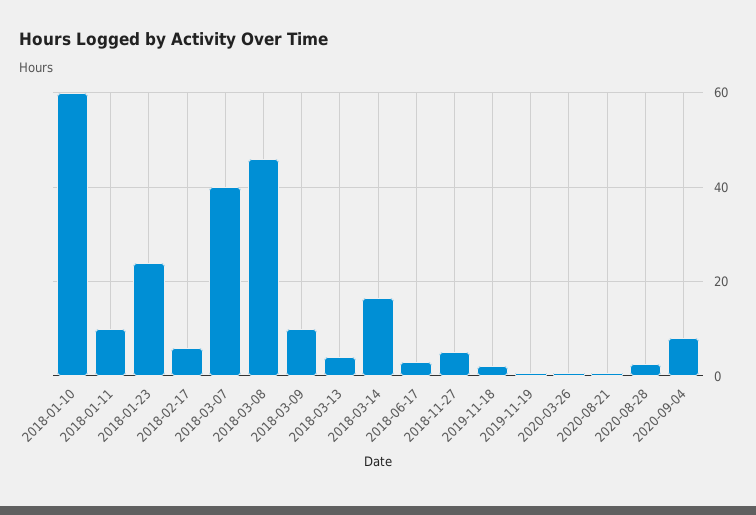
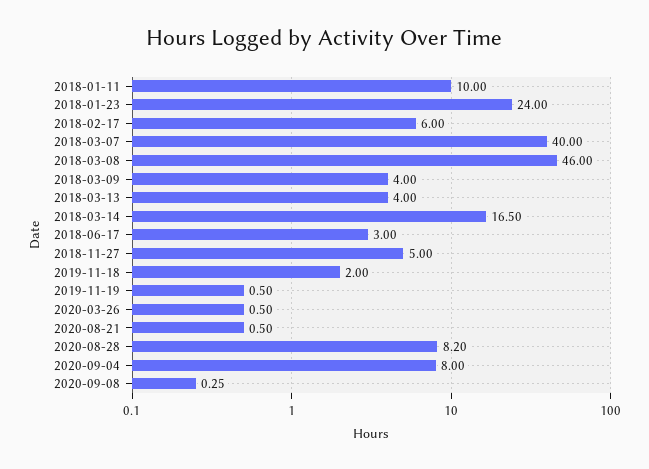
2018-01-10: 60 -> none
2018-03-09: 10 -> 4
2020-08-28: 2 -> 8.2
2020-09-08: none -> 0.25

